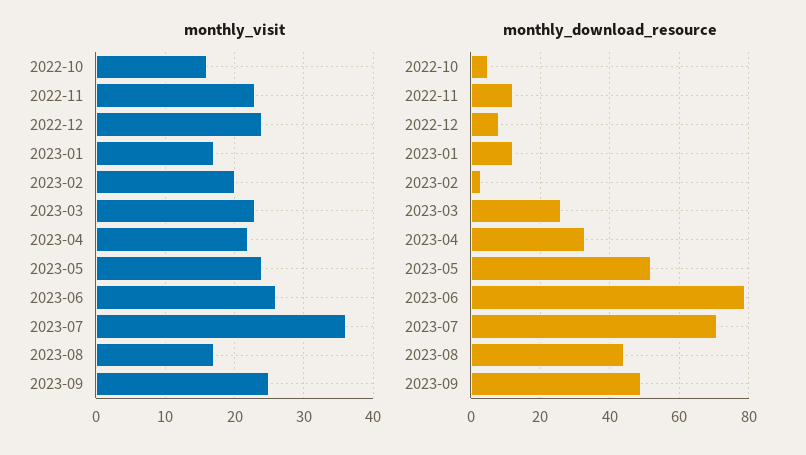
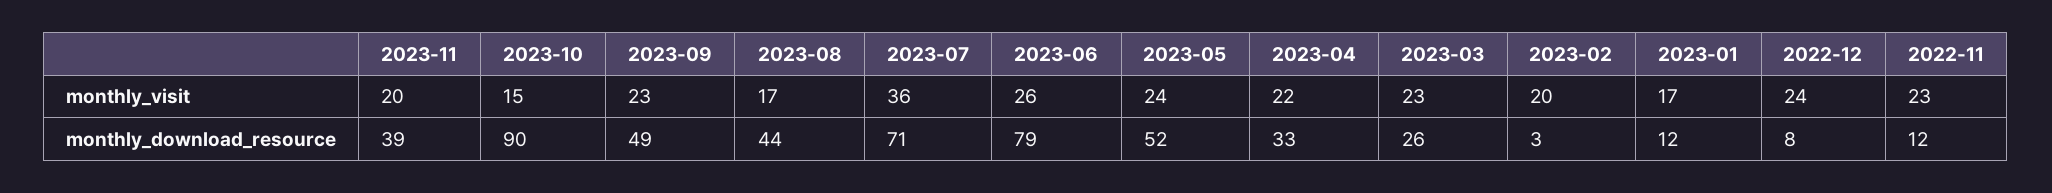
monthly_visit, 2022-10: 16 -> none
monthly_visit, 2023-09: 25 -> 23
monthly_download_resource, 2022-10: 5 -> none
monthly_visit, 2023-11: none -> 20
monthly_visit, 2023-10: none -> 15
monthly_download_resource, 2023-11: none -> 39
monthly_download_resource, 2023-10: none -> 90

